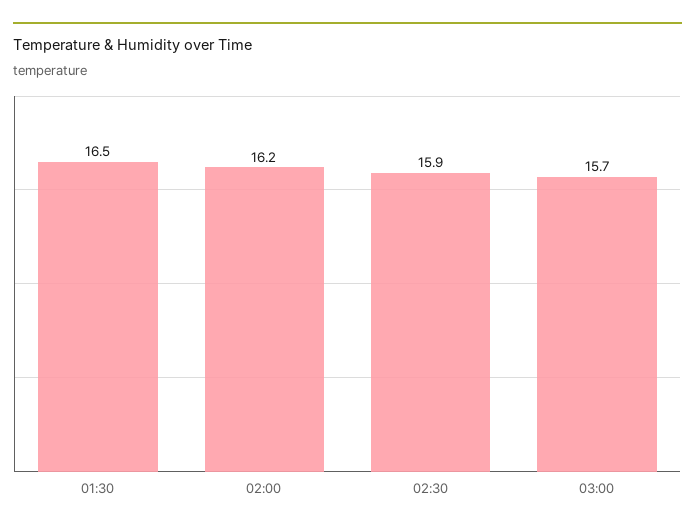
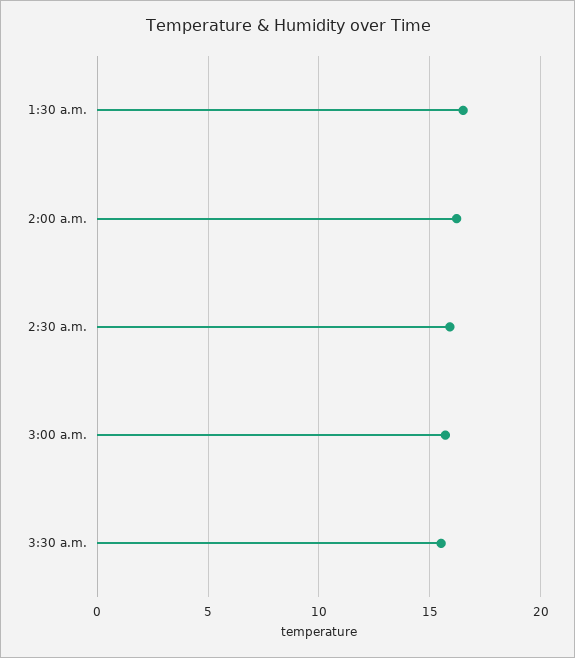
3:30 a.m.: none -> 15.5

